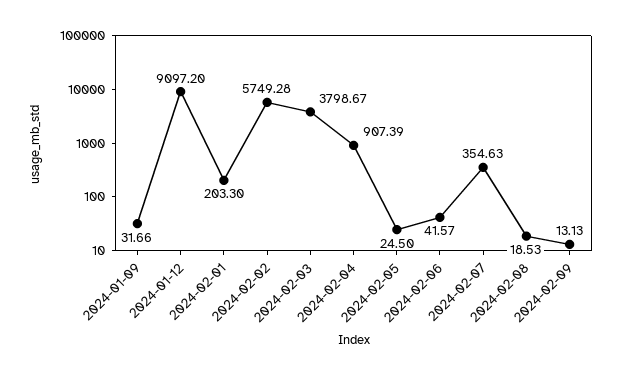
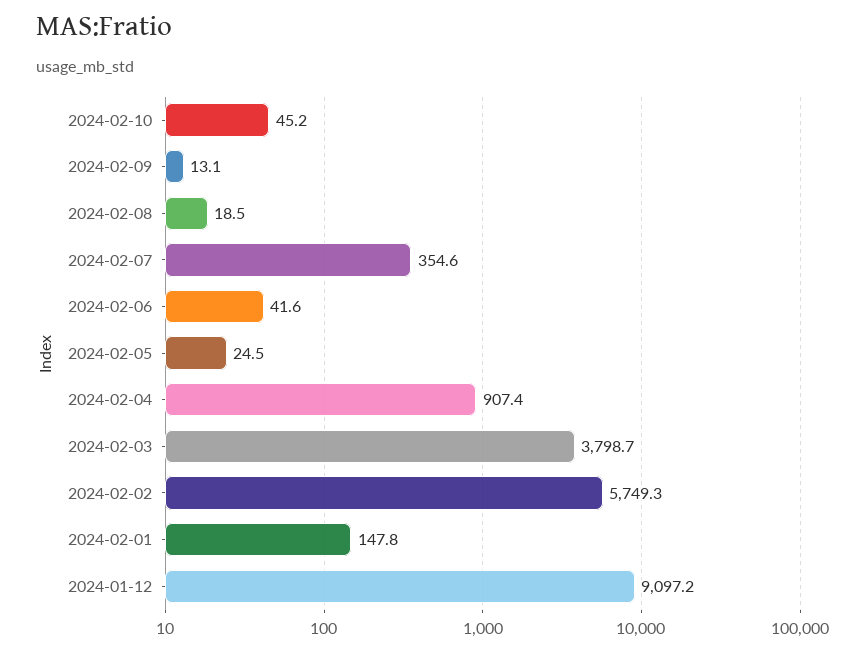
2024-01-09: 31.66 -> none
2024-02-01: 203.3 -> 147.8
2024-02-10: none -> 45.2

